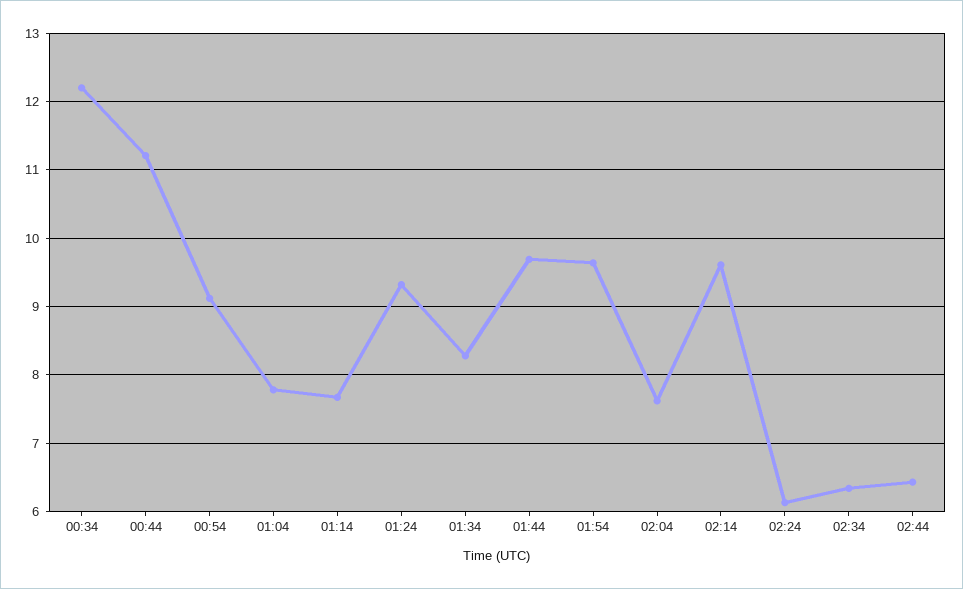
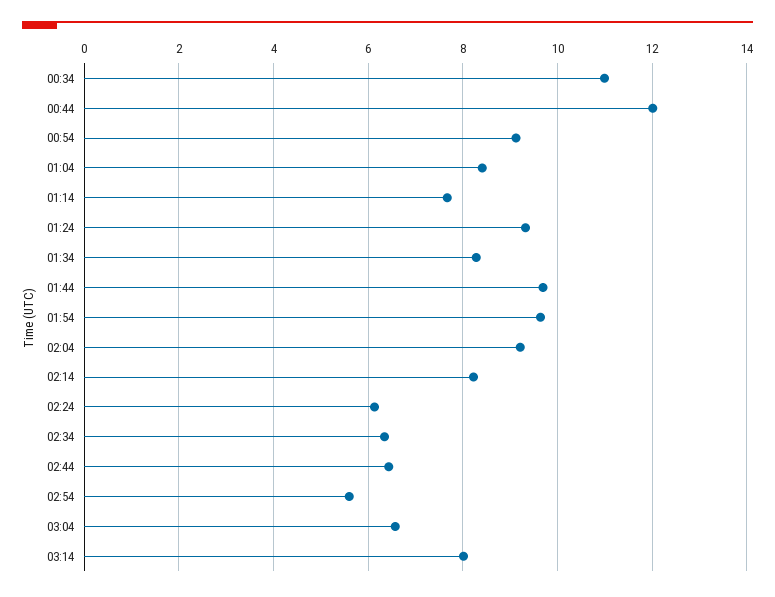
00:34: 12.2 -> 11
00:44: 11.2 -> 12
01:04: 7.8 -> 8.4
02:04: 7.6 -> 9.2
02:14: 9.6 -> 8.2
02:54: none -> 5.6
03:04: none -> 6.6
03:14: none -> 8

